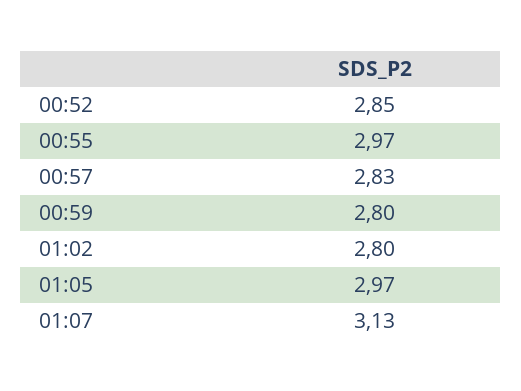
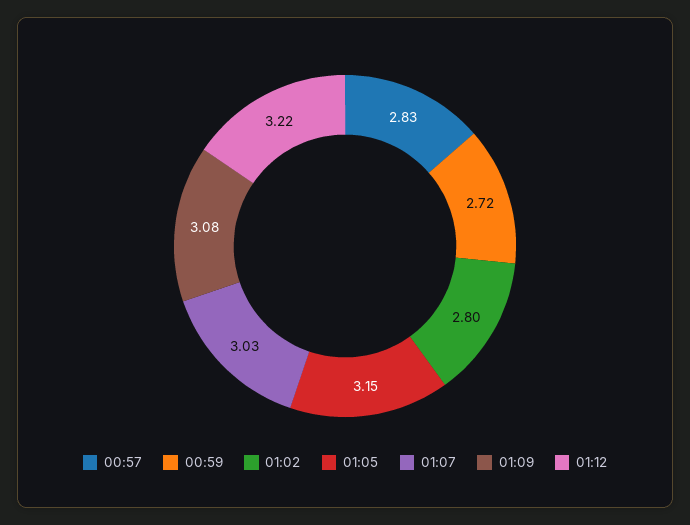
00:52: 2.85 -> none
00:55: 2.97 -> none
00:59: 2.8 -> 2.72
01:05: 2.97 -> 3.15
01:07: 3.13 -> 3.03
01:09: none -> 3.08
01:12: none -> 3.22

